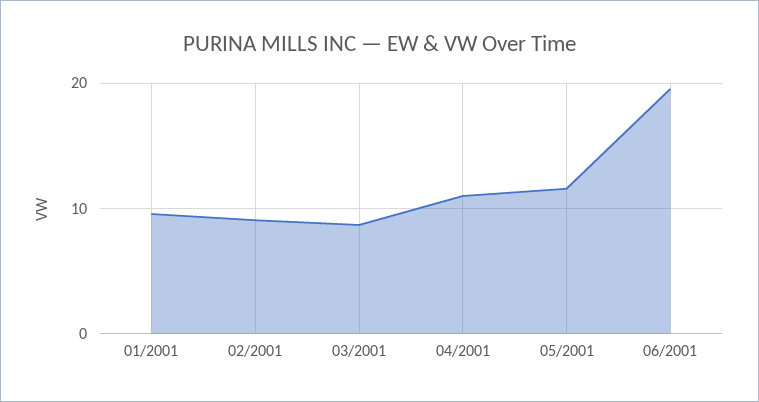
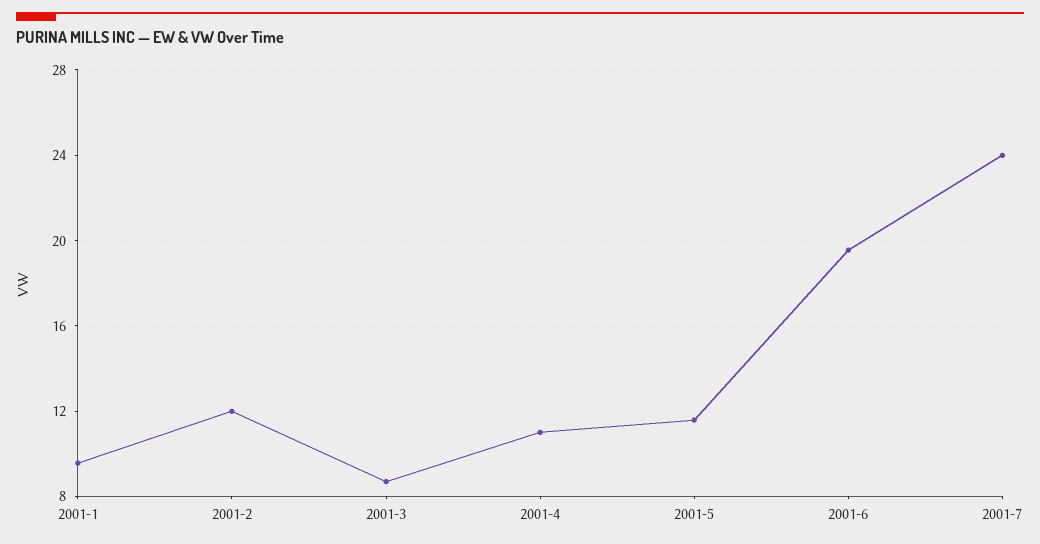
02/2001: 9 -> 12
2001-7: none -> 24

